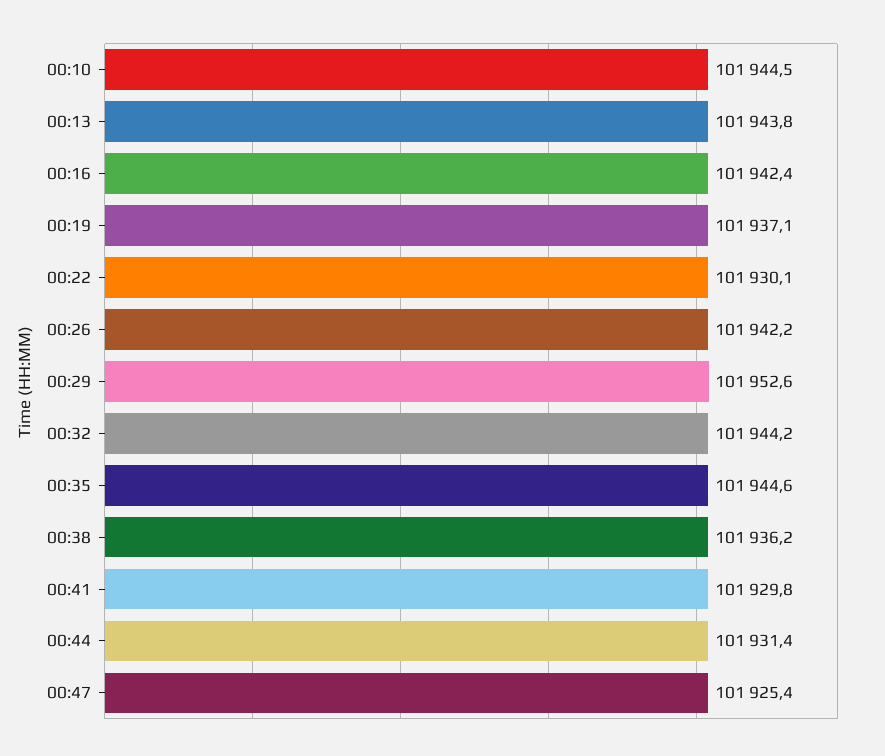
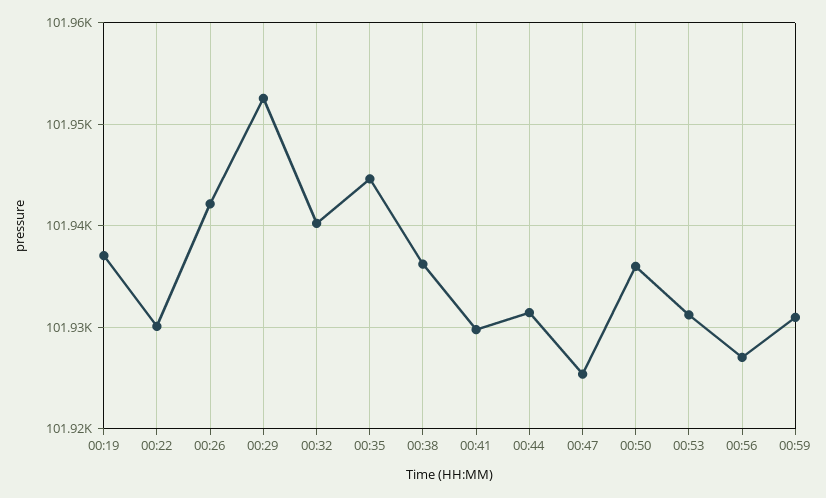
00:10: 101944.5 -> none
00:13: 101943.8 -> none
00:16: 101942.4 -> none
00:32: 101944.2 -> 101940
00:50: none -> 101936
00:53: none -> 101931
00:56: none -> 101927
00:59: none -> 101931

